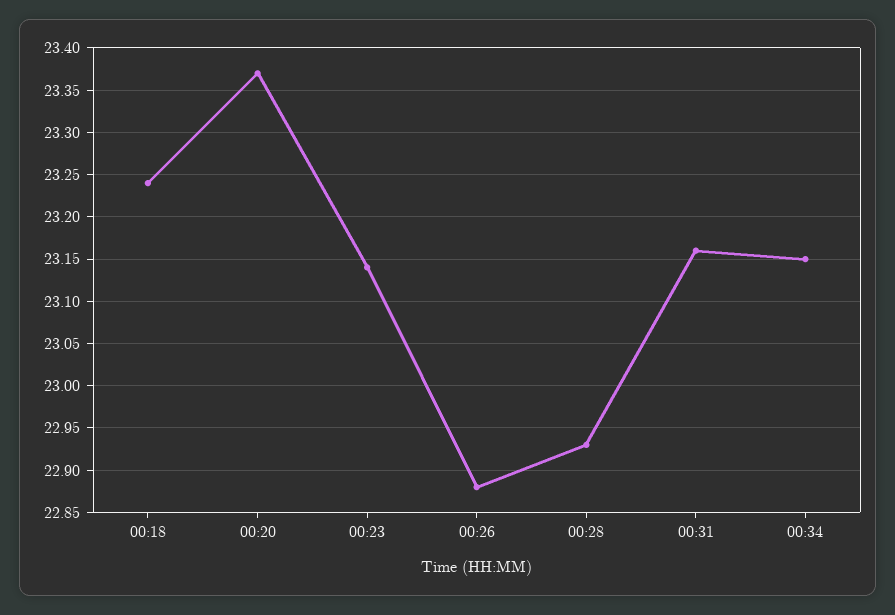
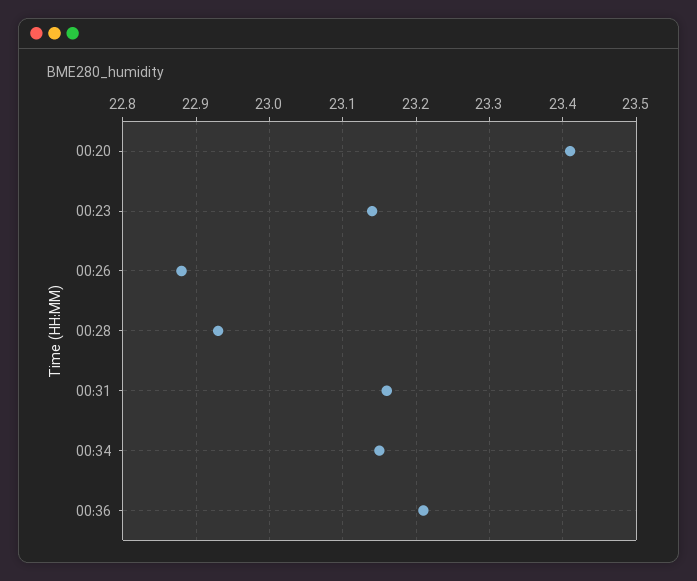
00:18: 23.24 -> none
00:20: 23.37 -> 23.41
00:36: none -> 23.21

